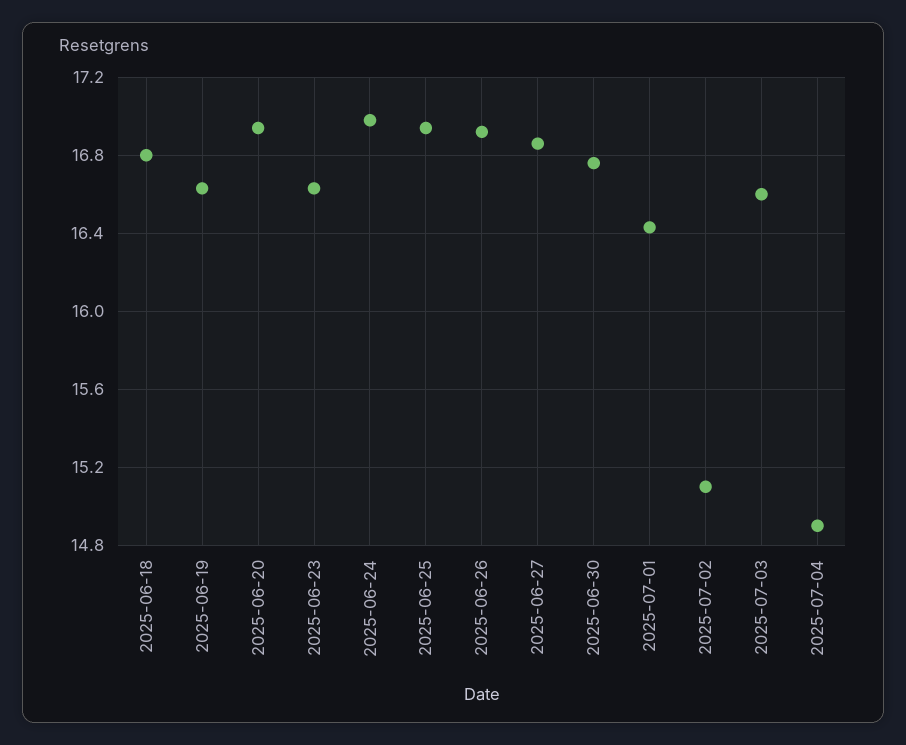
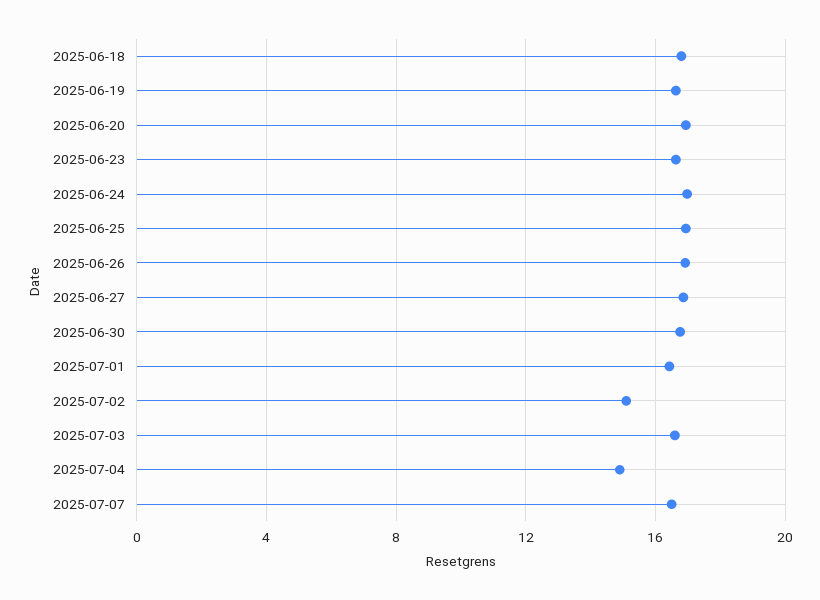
2025-07-07: none -> 16.5

